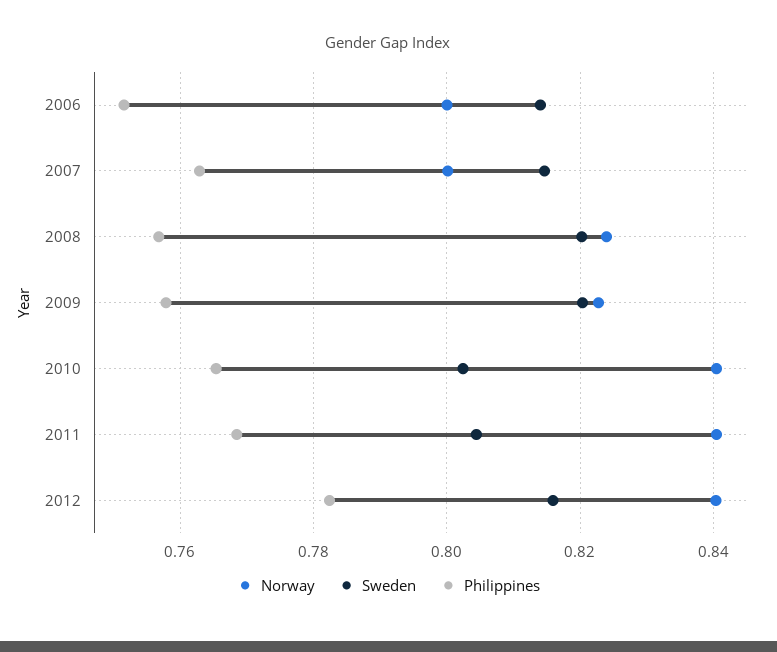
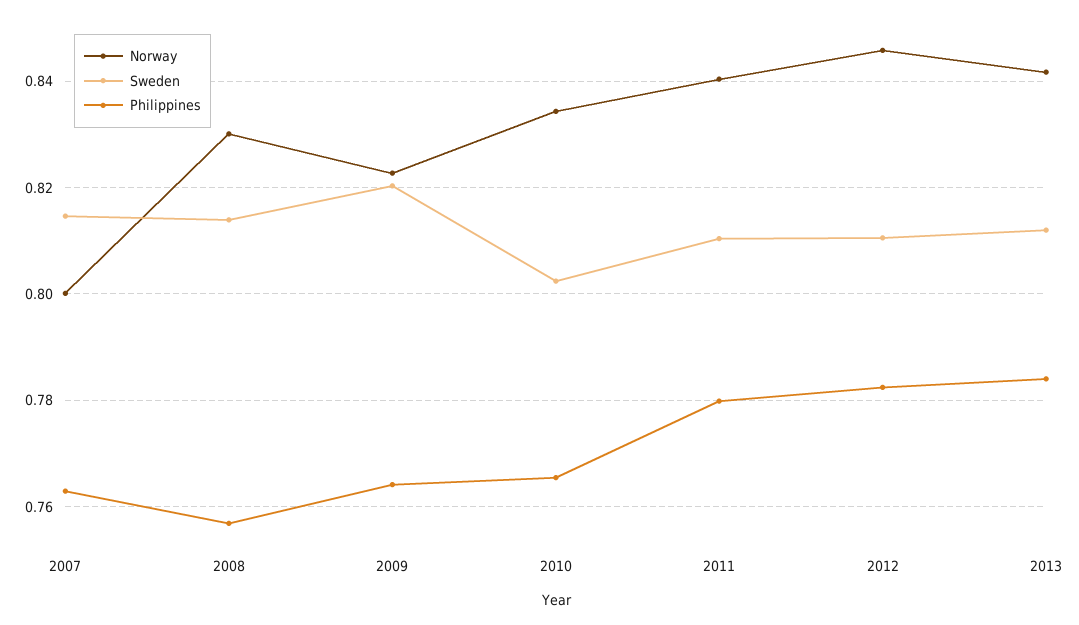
Norway, 2006: 0.8 -> none
Sweden, 2006: 0.814 -> none
Philippines, 2006: 0.752 -> none
Norway, 2008: 0.824 -> 0.83
Sweden, 2008: 0.82 -> 0.814
Philippines, 2009: 0.758 -> 0.764
Norway, 2010: 0.84 -> 0.834
Sweden, 2011: 0.804 -> 0.81
Philippines, 2011: 0.768 -> 0.78
Norway, 2012: 0.84 -> 0.846
Sweden, 2012: 0.816 -> 0.81
Norway, 2013: none -> 0.842
Sweden, 2013: none -> 0.812
Philippines, 2013: none -> 0.784

